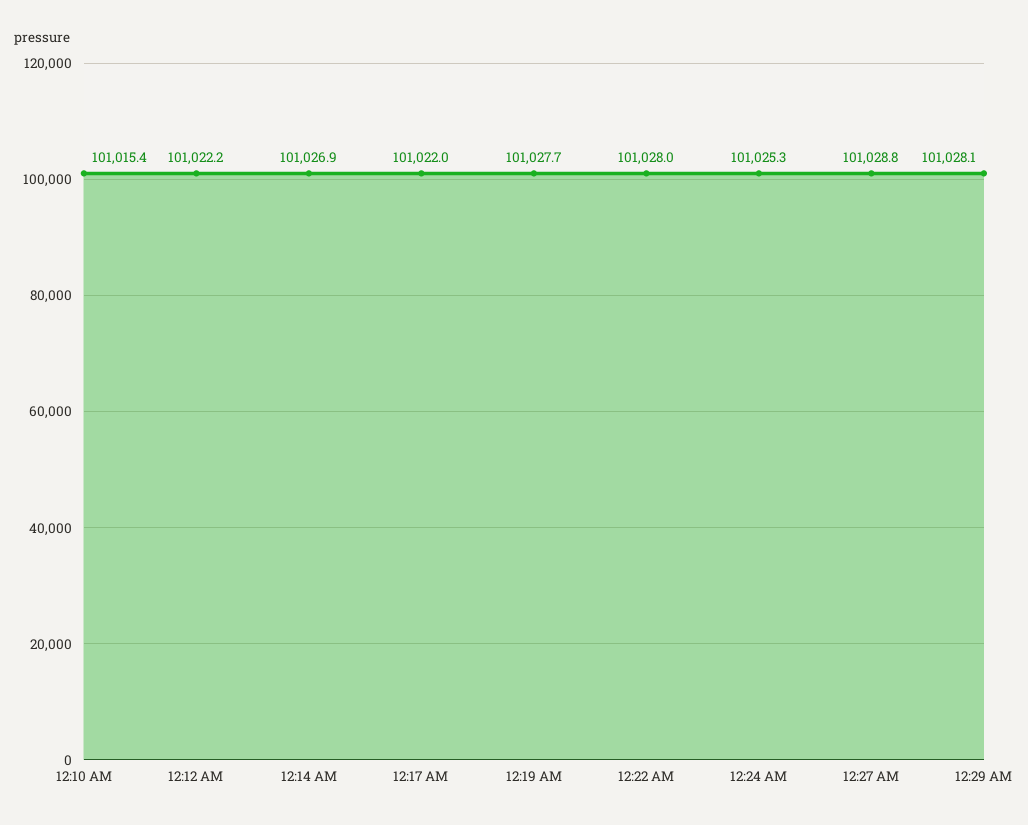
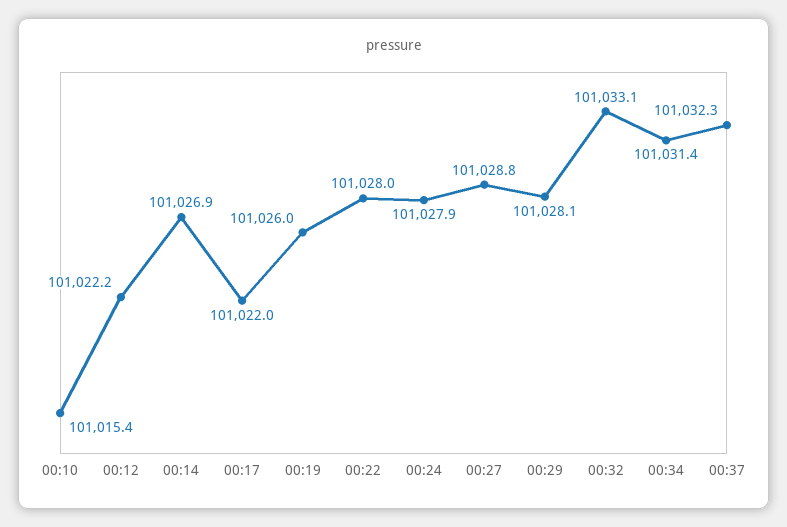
12:19 AM: 101027.7 -> 101026
12:24 AM: 101025.3 -> 101027.9
00:32: none -> 101033.1
00:34: none -> 101031.4
00:37: none -> 101032.3

